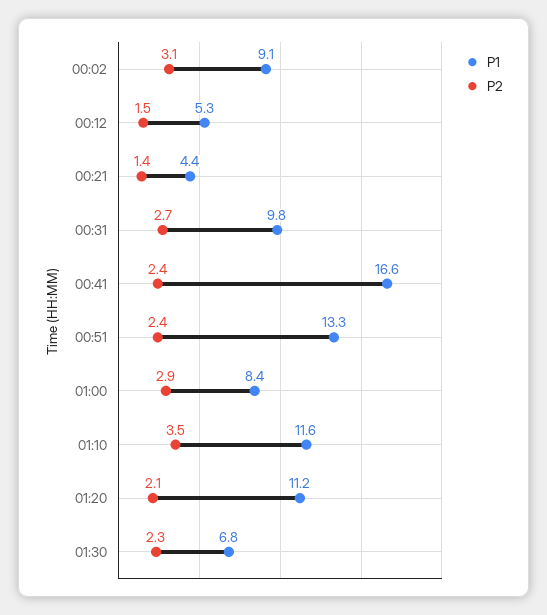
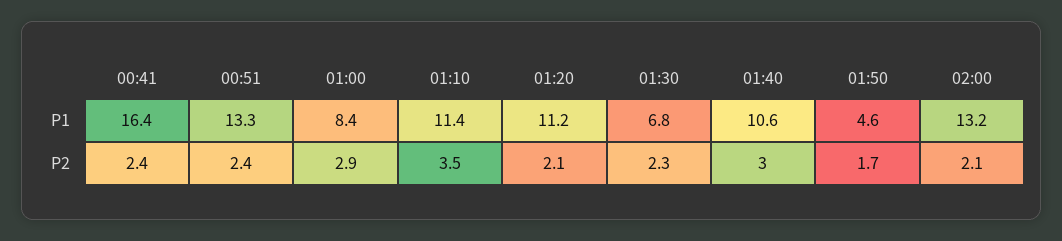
P1, 00:02: 9.1 -> none
P2, 00:02: 3.1 -> none
P1, 00:12: 5.3 -> none
P2, 00:12: 1.5 -> none
P1, 00:21: 4.4 -> none
P2, 00:21: 1.4 -> none
P1, 00:31: 9.8 -> none
P2, 00:31: 2.7 -> none
P1, 00:41: 16.6 -> 16.4
P1, 01:10: 11.6 -> 11.4
P1, 01:40: none -> 10.6
P1, 01:50: none -> 4.6
P1, 02:00: none -> 13.2
P2, 01:40: none -> 3
P2, 01:50: none -> 1.7
P2, 02:00: none -> 2.1

